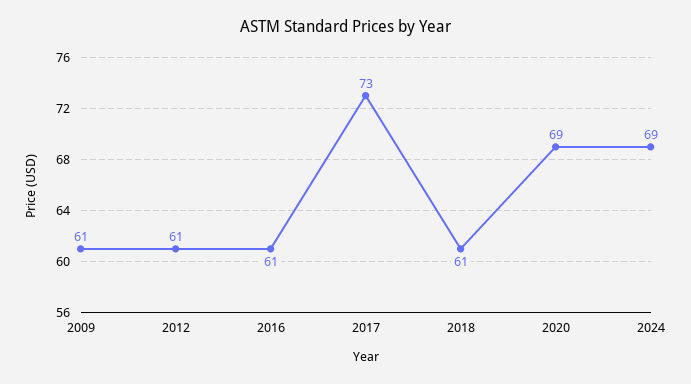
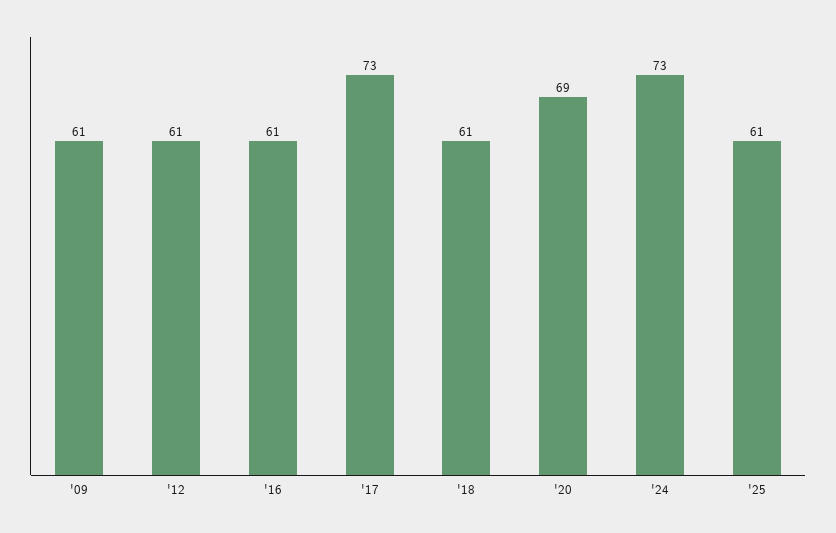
2024: 69 -> 73
'25: none -> 61

